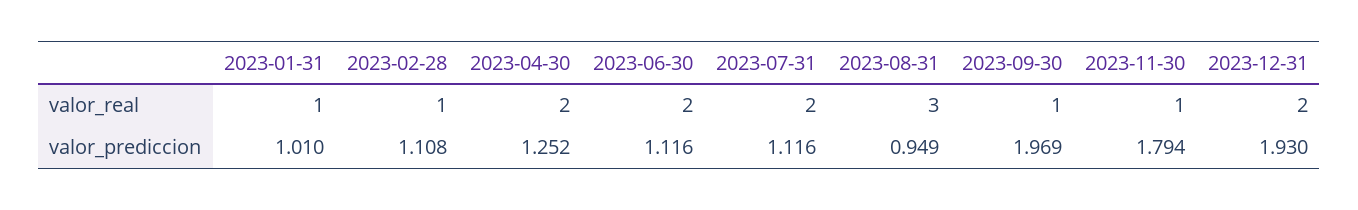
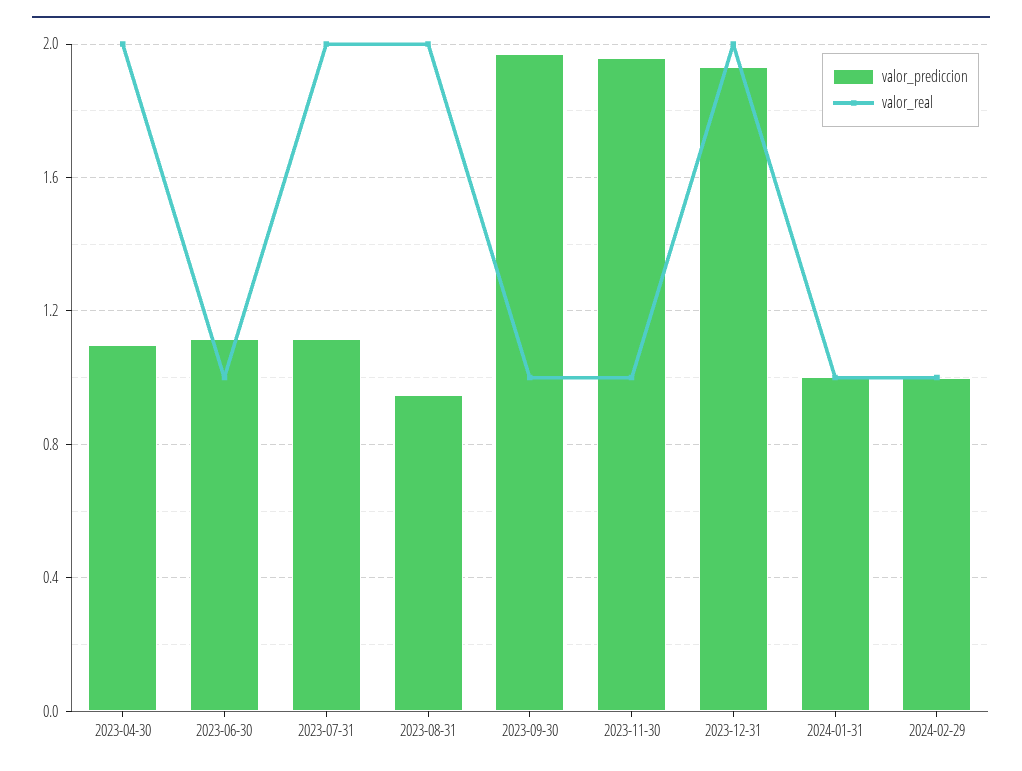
valor_real, 2023-01-31: 1 -> none
valor_real, 2023-02-28: 1 -> none
valor_real, 2023-06-30: 2 -> 1
valor_real, 2023-08-31: 3 -> 2
valor_prediccion, 2023-01-31: 1.01 -> none
valor_prediccion, 2023-02-28: 1.108 -> none
valor_prediccion, 2023-04-30: 1.252 -> 1.1
valor_prediccion, 2023-11-30: 1.794 -> 1.95
valor_prediccion, 2024-01-31: none -> 1
valor_real, 2024-01-31: none -> 1
valor_prediccion, 2024-02-29: none -> 1
valor_real, 2024-02-29: none -> 1

